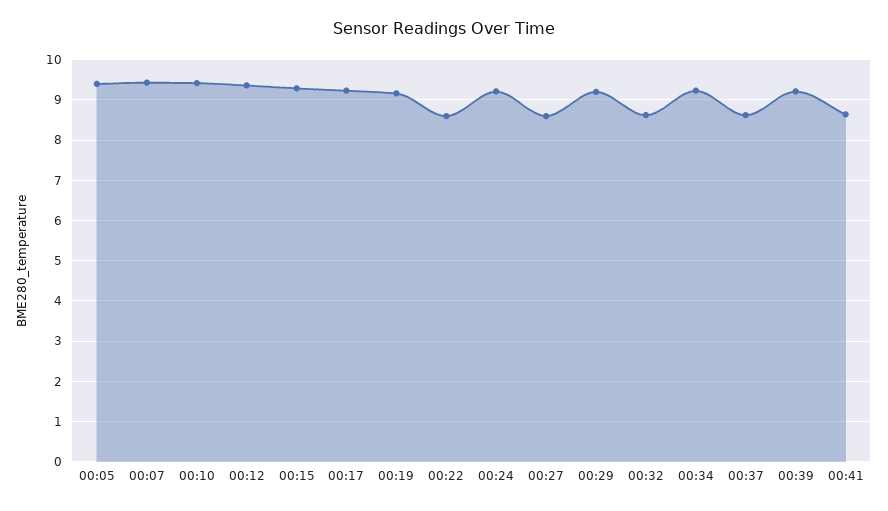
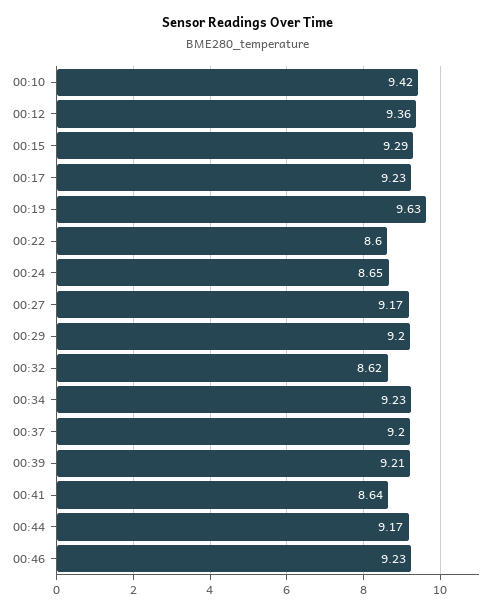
00:05: 9.4 -> none
00:07: 9.4 -> none
00:19: 9.2 -> 9.63
00:24: 9.2 -> 8.65
00:27: 8.6 -> 9.17
00:37: 8.6 -> 9.2
00:44: none -> 9.17
00:46: none -> 9.23

